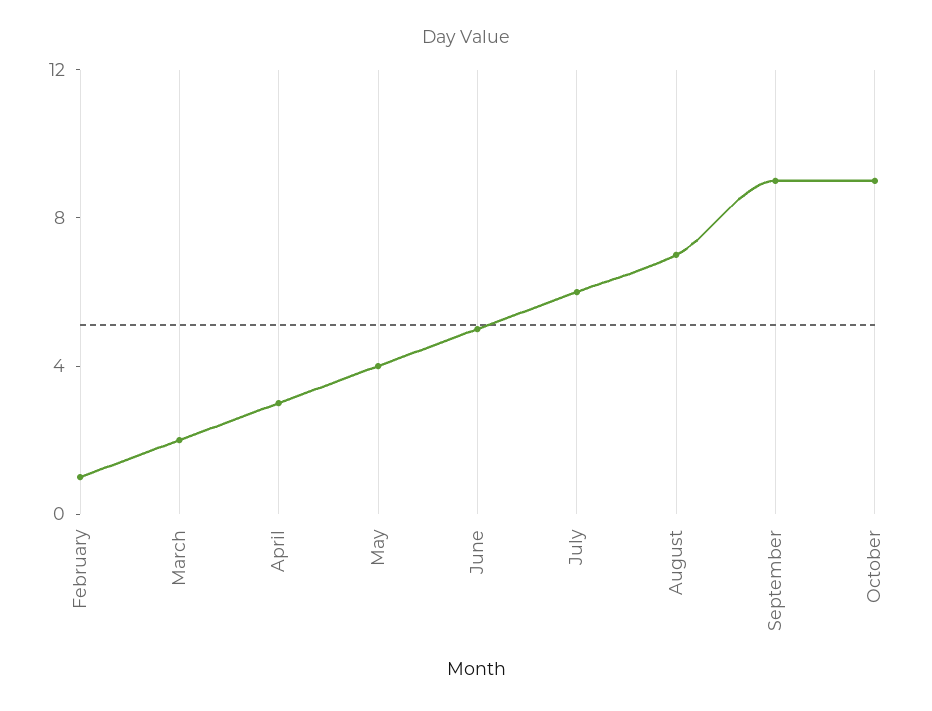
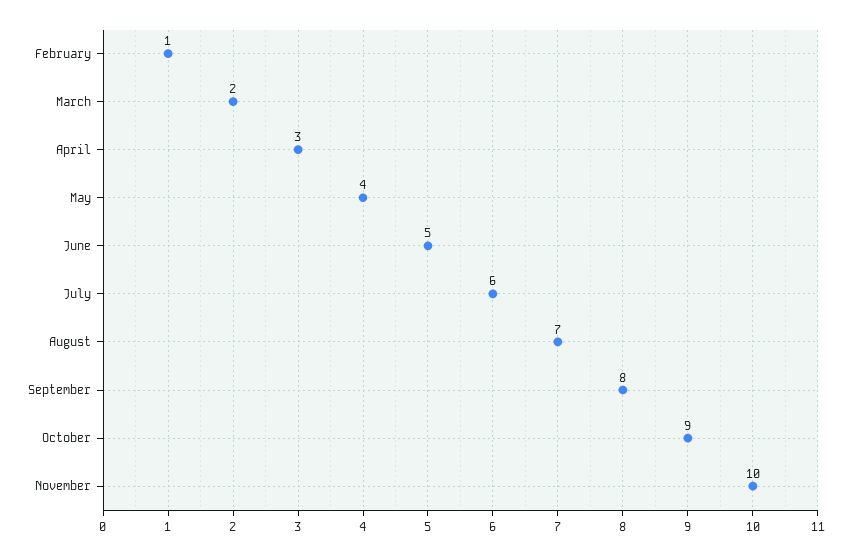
September: 9 -> 8
November: none -> 10

